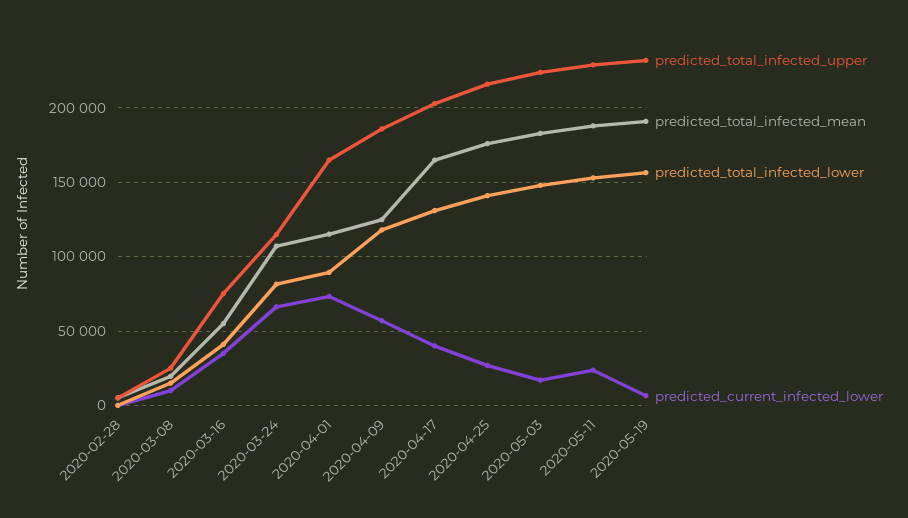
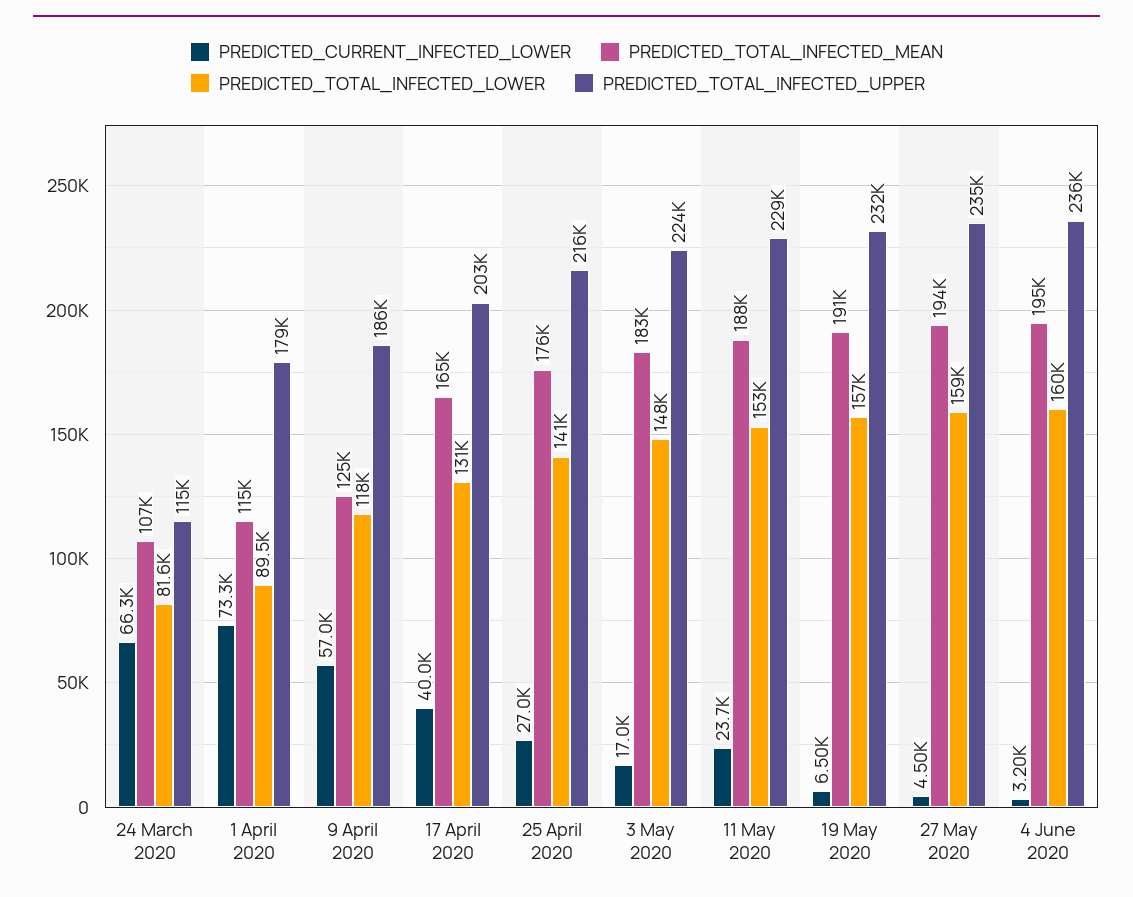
predicted_total_infected_upper, 2020-02-28: 5000 -> none
predicted_total_infected_mean, 2020-02-28: 5000 -> none
predicted_total_infected_lower, 2020-02-28: 0 -> none
predicted_current_infected_lower, 2020-02-28: 0 -> none
predicted_total_infected_upper, 2020-03-08: 25000 -> none
predicted_total_infected_mean, 2020-03-08: 20000 -> none
predicted_total_infected_lower, 2020-03-08: 15000 -> none
predicted_current_infected_lower, 2020-03-08: 10000 -> none
predicted_total_infected_upper, 2020-03-16: 75000 -> none
predicted_total_infected_mean, 2020-03-16: 55000 -> none
predicted_total_infected_lower, 2020-03-16: 40000 -> none
predicted_current_infected_lower, 2020-03-16: 35000 -> none
predicted_total_infected_upper, 2020-04-01: 165000 -> 179000
predicted_current_infected_lower, 27 May 2020: none -> 4500
predicted_total_infected_mean, 27 May 2020: none -> 194000
predicted_total_infected_lower, 27 May 2020: none -> 159000
predicted_total_infected_upper, 27 May 2020: none -> 235000
predicted_current_infected_lower, 4 June 2020: none -> 3200
predicted_total_infected_mean, 4 June 2020: none -> 195000
predicted_total_infected_lower, 4 June 2020: none -> 160000
predicted_total_infected_upper, 4 June 2020: none -> 236000

